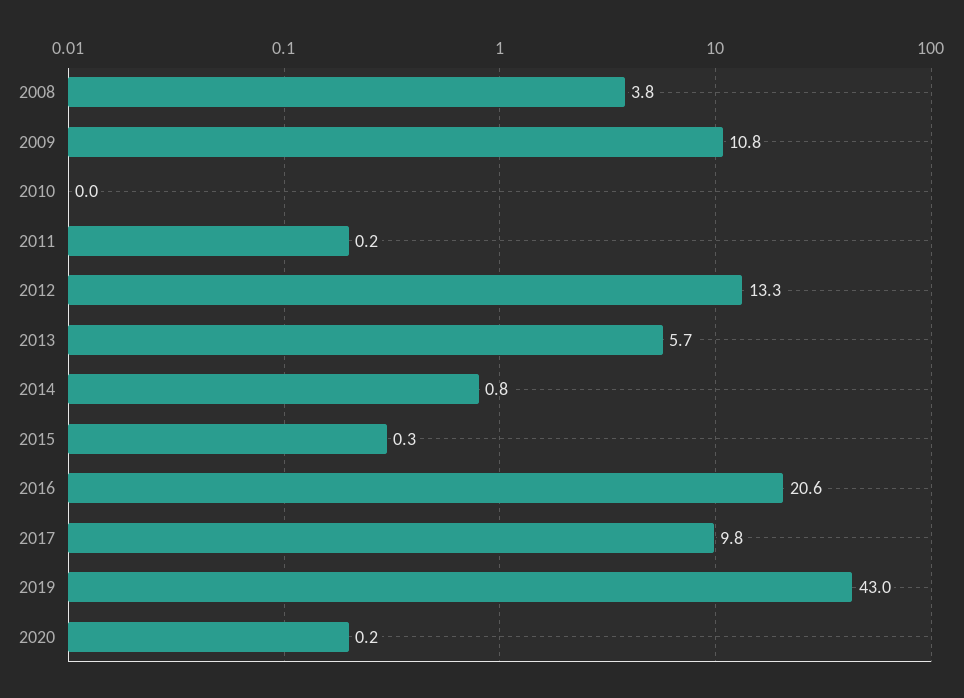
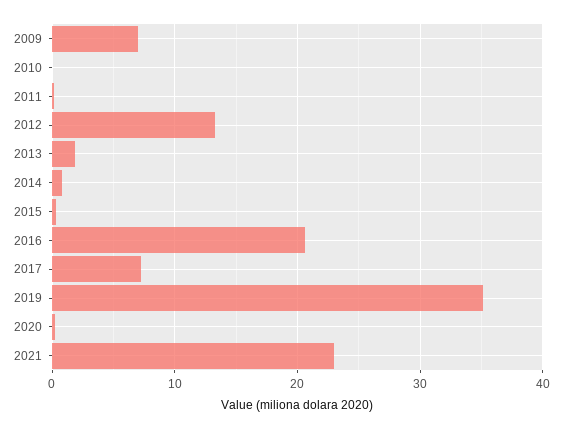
2008: 3.8 -> none
2009: 10.8 -> 7
2013: 5.7 -> 2
2017: 9.8 -> 7
2019: 43 -> 35
2021: none -> 23

